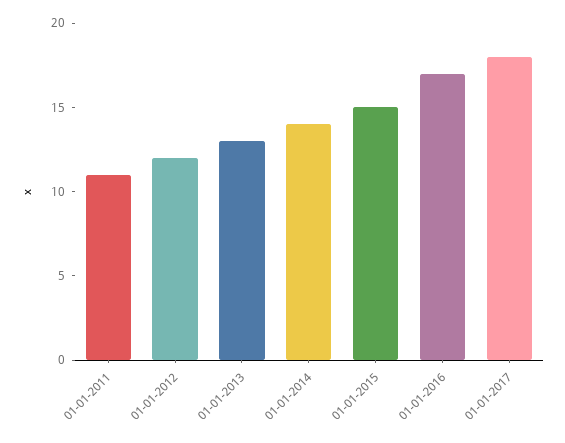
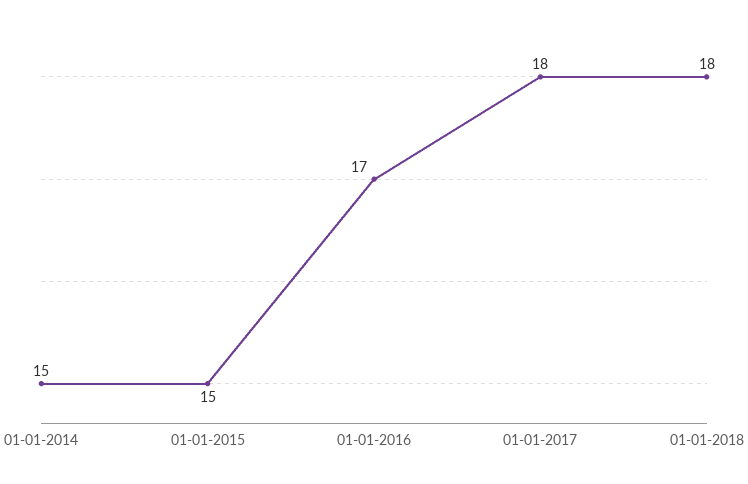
01-01-2011: 11 -> none
01-01-2012: 12 -> none
01-01-2013: 13 -> none
01-01-2014: 14 -> 15
01-01-2018: none -> 18

